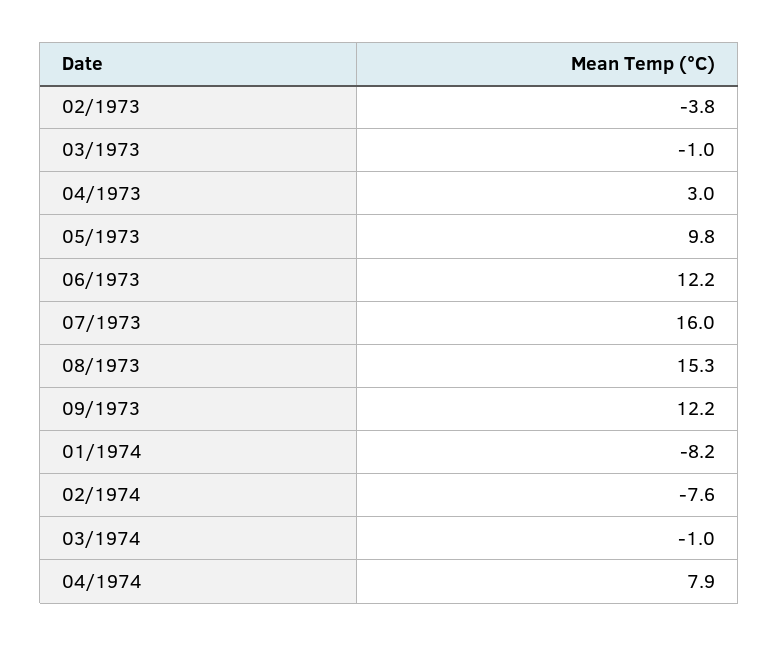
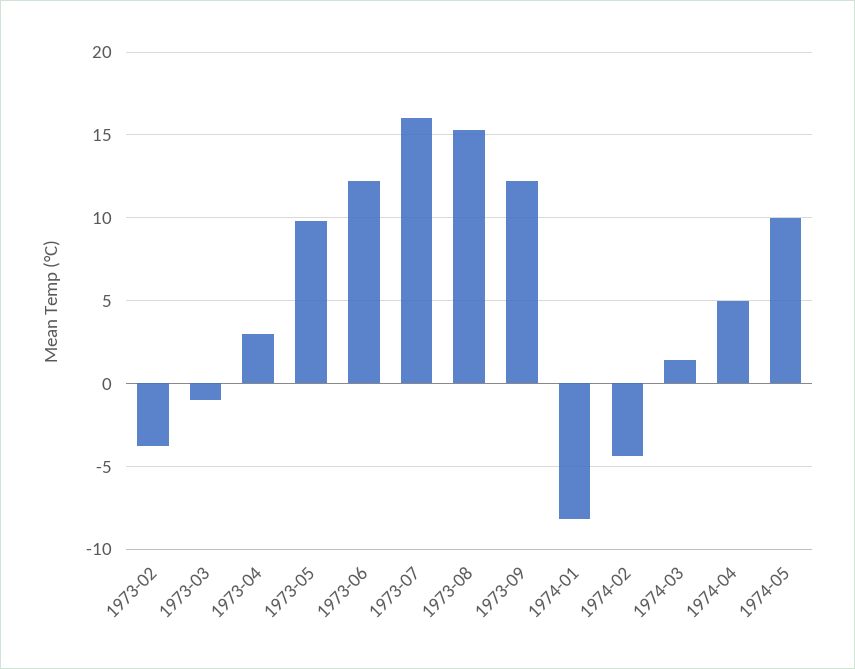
02/1974: -7.6 -> -4.5
03/1974: -1 -> 1.5
04/1974: 7.9 -> 5
1974-05: none -> 10

